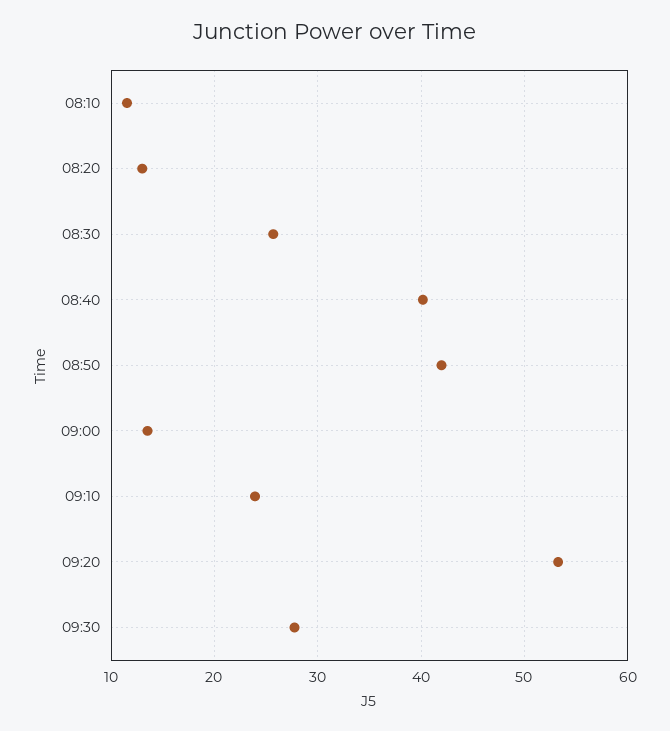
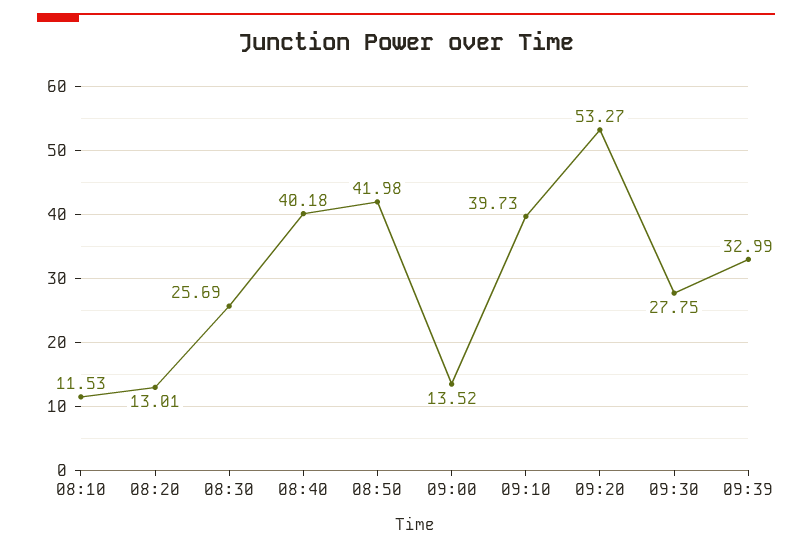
09:10: 24 -> 39.73
09:39: none -> 32.99

